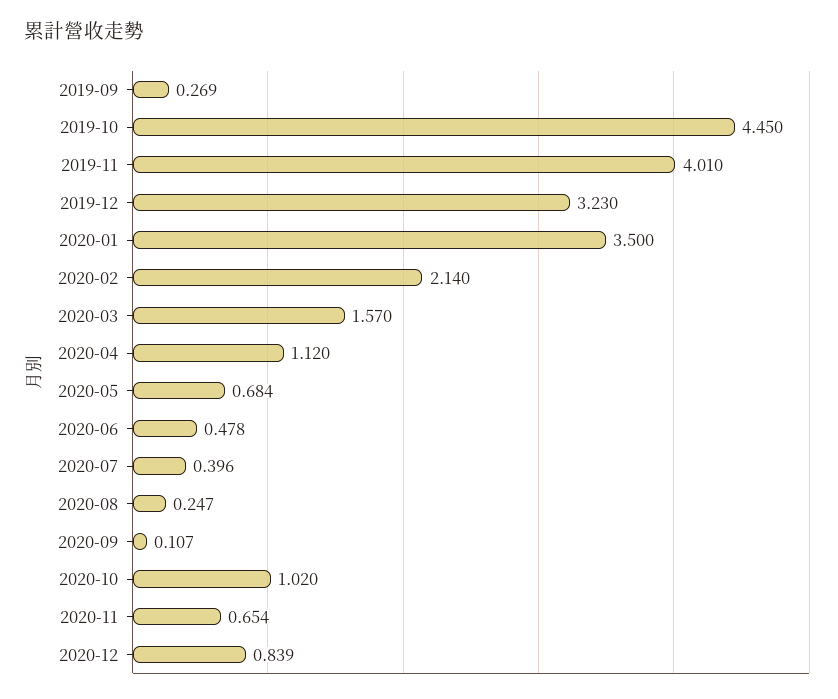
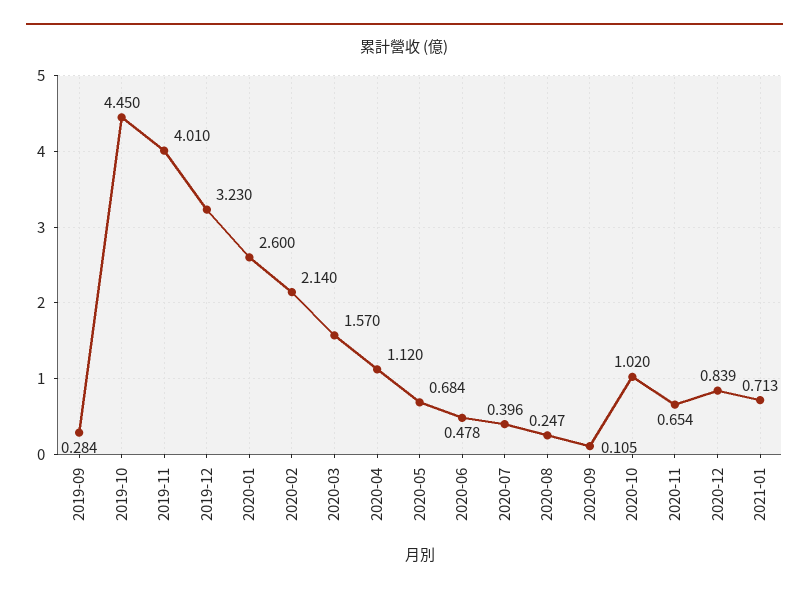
2019-09: 0.269 -> 0.284
2020-01: 3.5 -> 2.6
2020-09: 0.107 -> 0.105
2021-01: none -> 0.713

